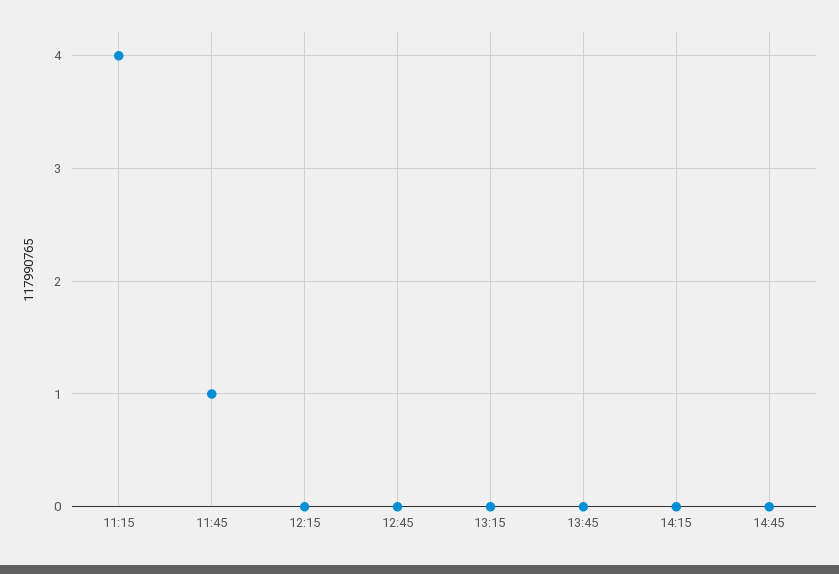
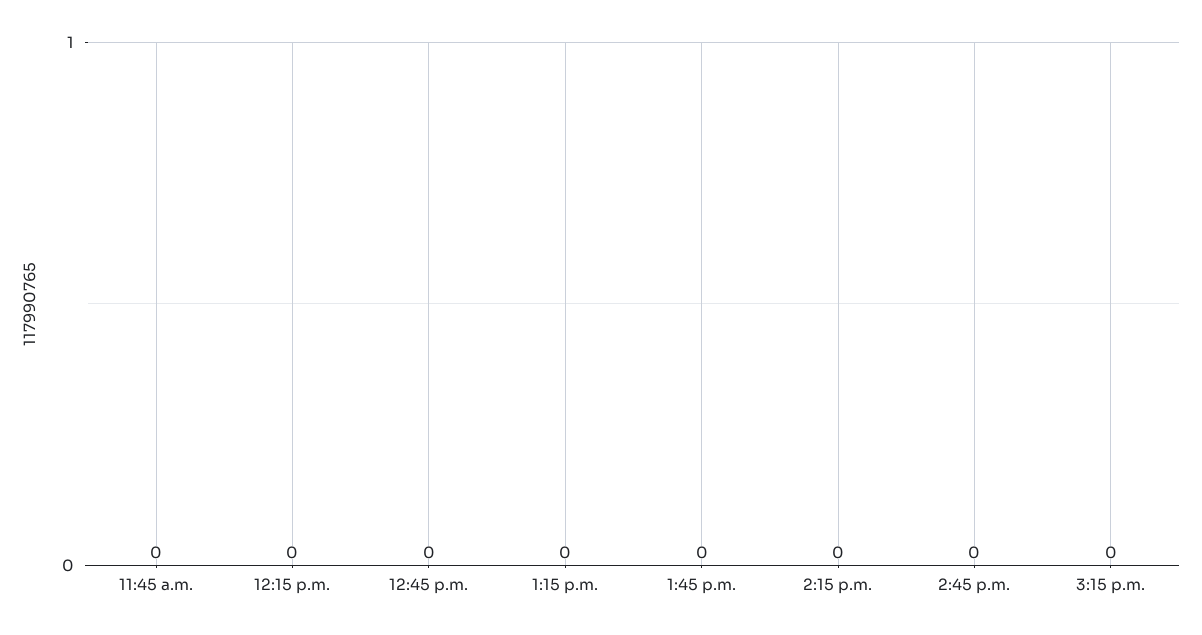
11:15: 4 -> none
11:45: 1 -> 0
3:15 p.m.: none -> 0

